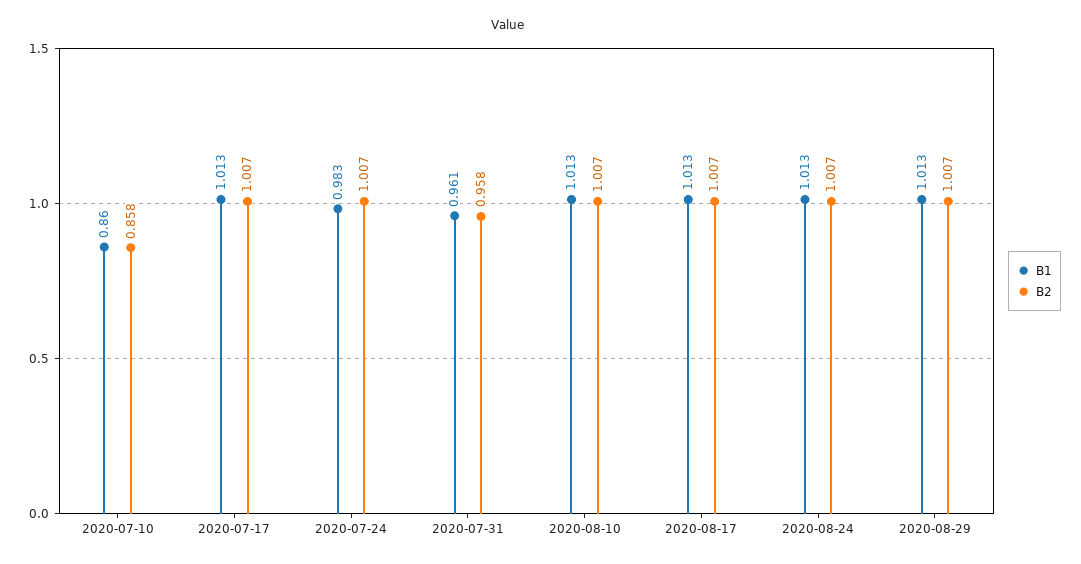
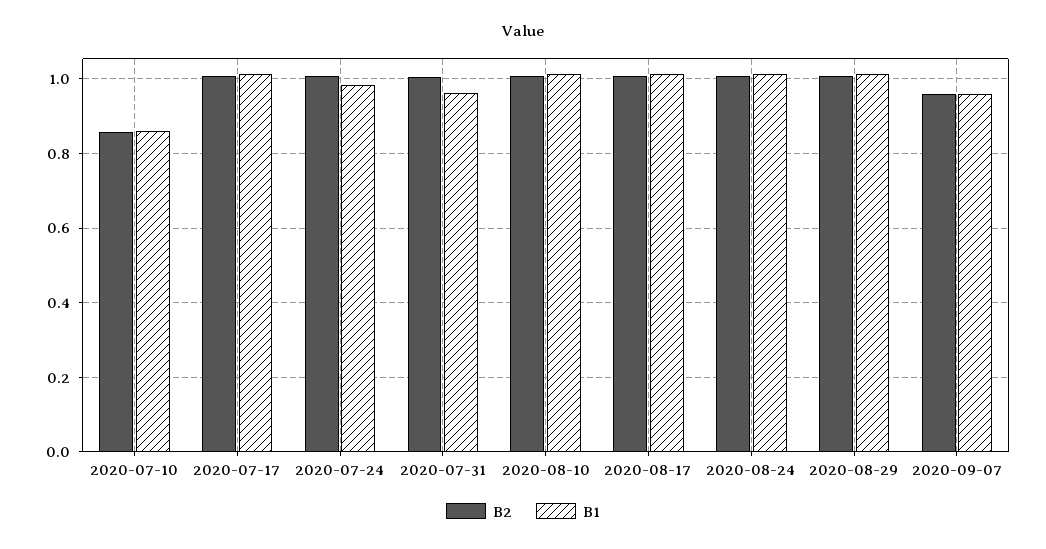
B2, 2020-07-31: 0.958 -> 1
B2, 2020-09-07: none -> 0.96
B1, 2020-09-07: none -> 0.96

